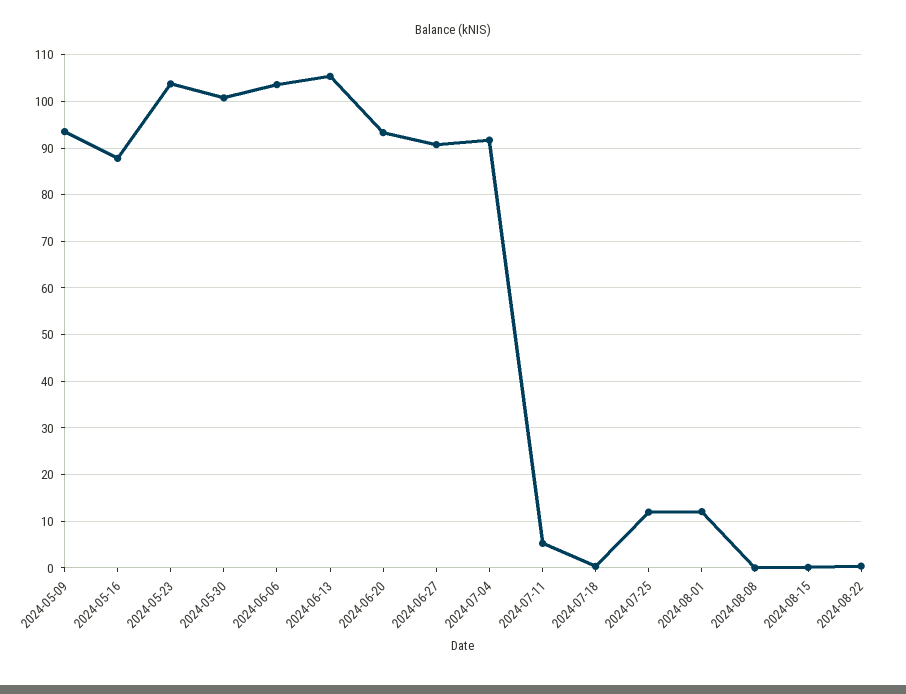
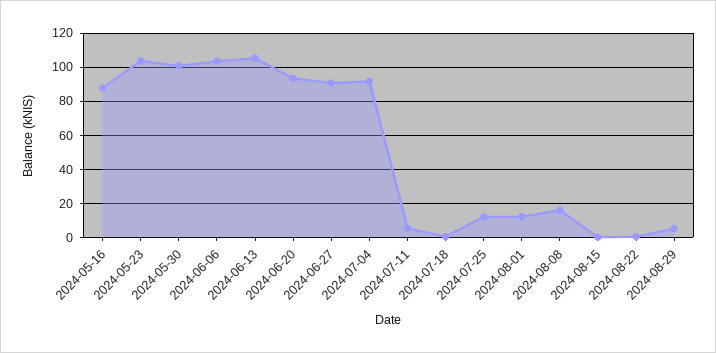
2024-05-09: 94 -> none
2024-08-08: 0 -> 15
2024-08-29: none -> 5

